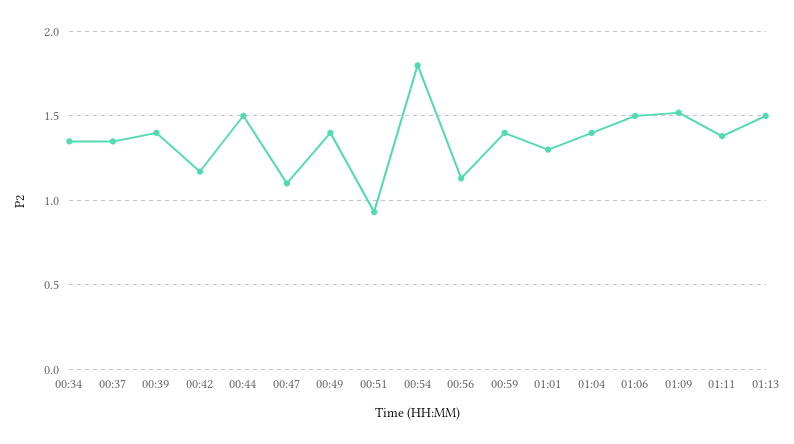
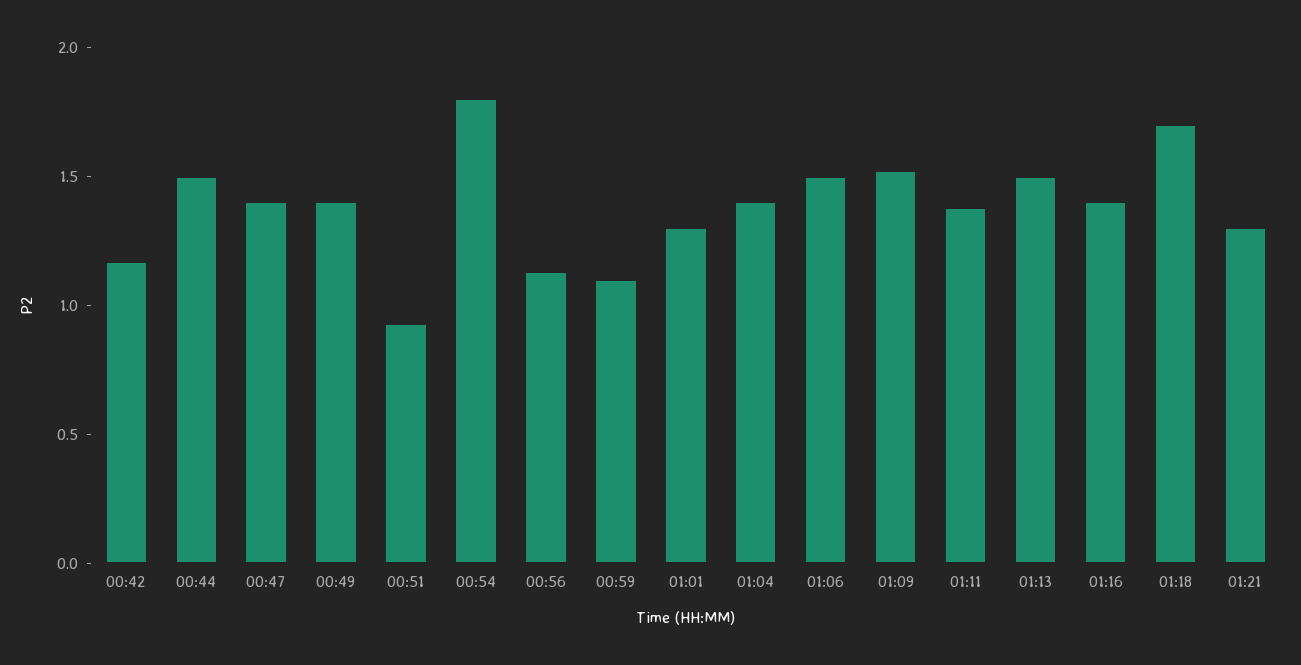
00:34: 1.35 -> none
00:37: 1.35 -> none
00:39: 1.4 -> none
00:47: 1.1 -> 1.4
00:59: 1.4 -> 1.1
01:16: none -> 1.4
01:18: none -> 1.7
01:21: none -> 1.3

